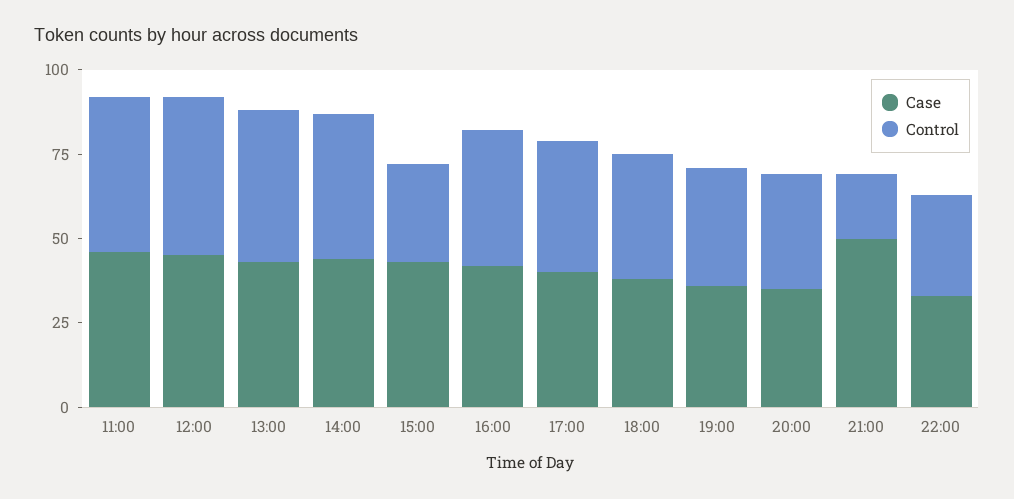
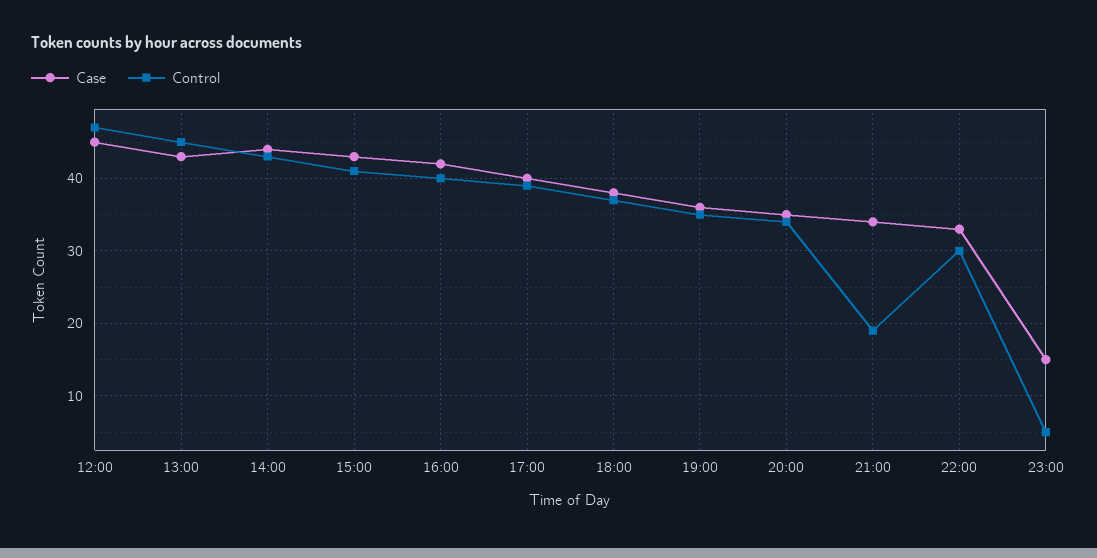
Case, 11:00: 45 -> none
Control, 11:00: 45 -> none
Control, 15:00: 30 -> 41
Case, 21:00: 50 -> 34
Case, 23:00: none -> 15
Control, 23:00: none -> 5

